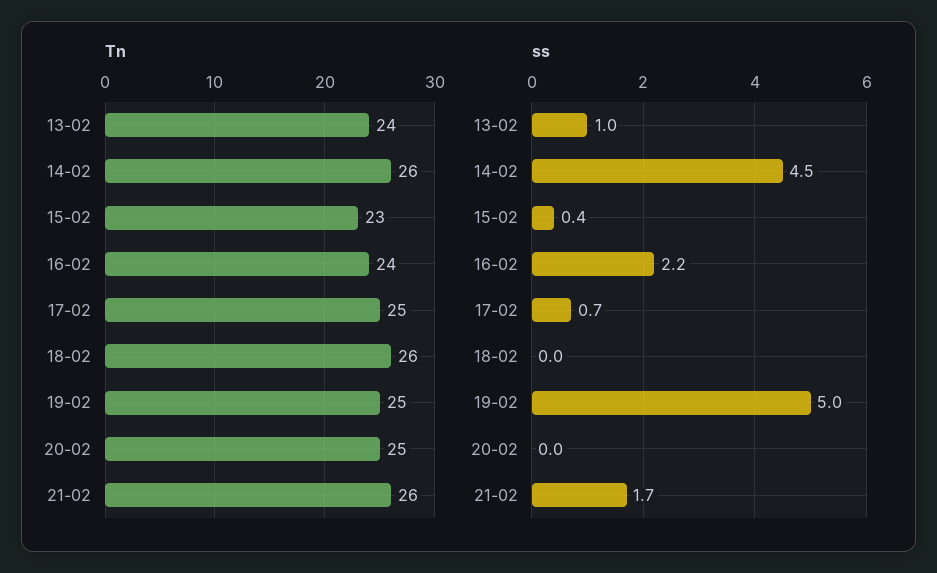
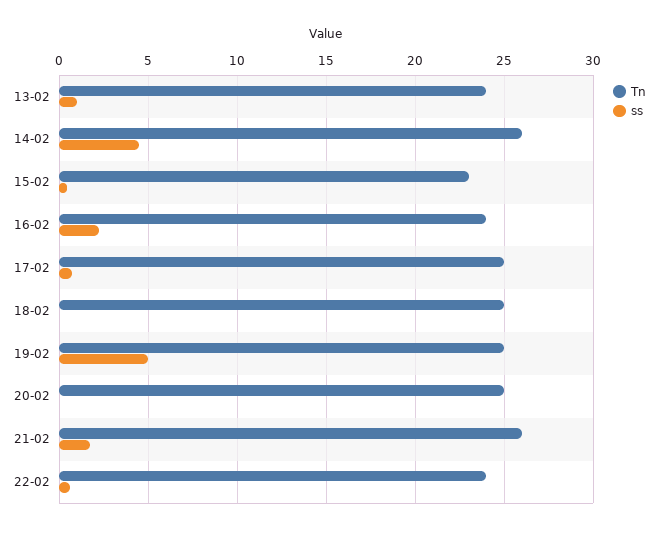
Tn, 18-02: 26 -> 25
Tn, 22-02: none -> 24
ss, 22-02: none -> 0.5

